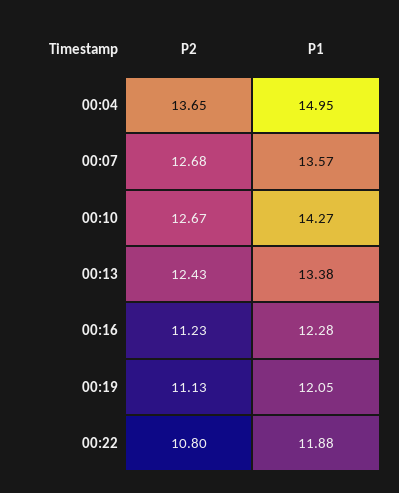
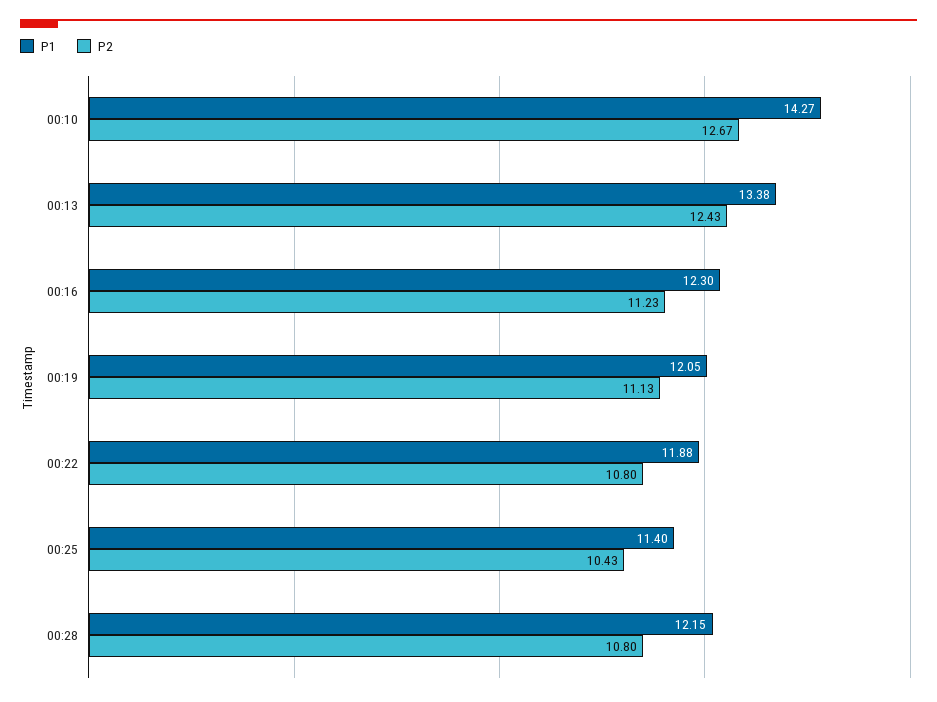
P2, 00:04: 13.65 -> none
P1, 00:04: 14.95 -> none
P2, 00:07: 12.68 -> none
P1, 00:07: 13.57 -> none
P1, 00:16: 12.28 -> 12.3
P1, 00:25: none -> 11.4
P2, 00:25: none -> 10.43
P1, 00:28: none -> 12.15
P2, 00:28: none -> 10.8

